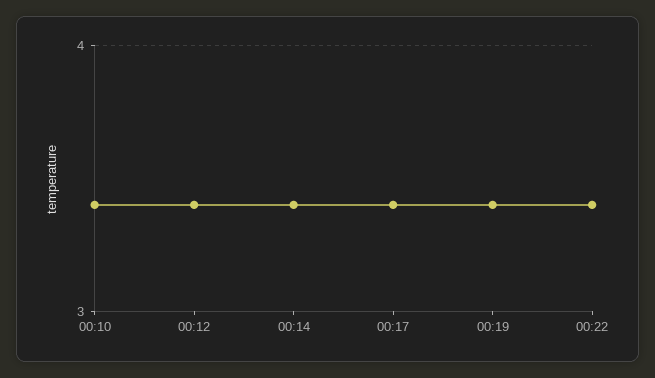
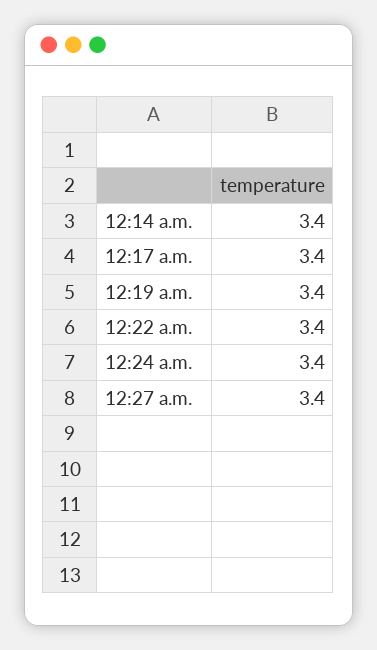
00:10: 3.4 -> none
00:12: 3.4 -> none
12:24 a.m.: none -> 3.4
12:27 a.m.: none -> 3.4

